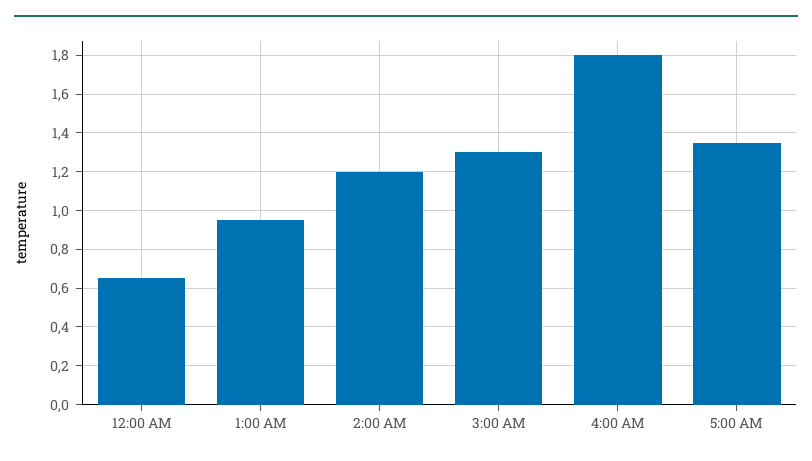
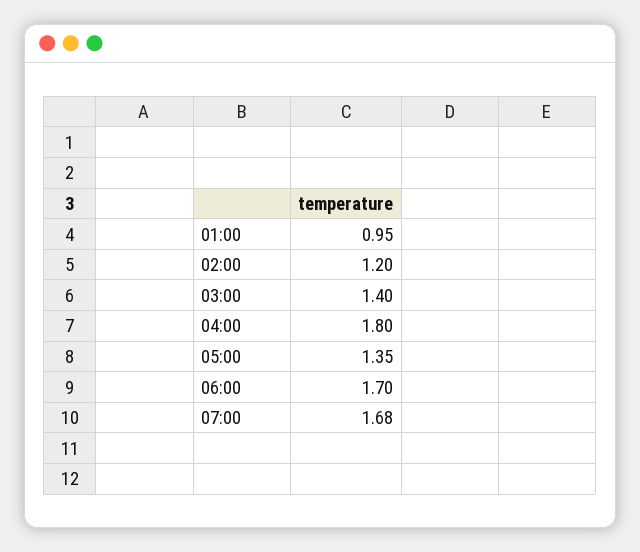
12:00 AM: 0.65 -> none
3:00 AM: 1.3 -> 1.4
06:00: none -> 1.7
07:00: none -> 1.68

